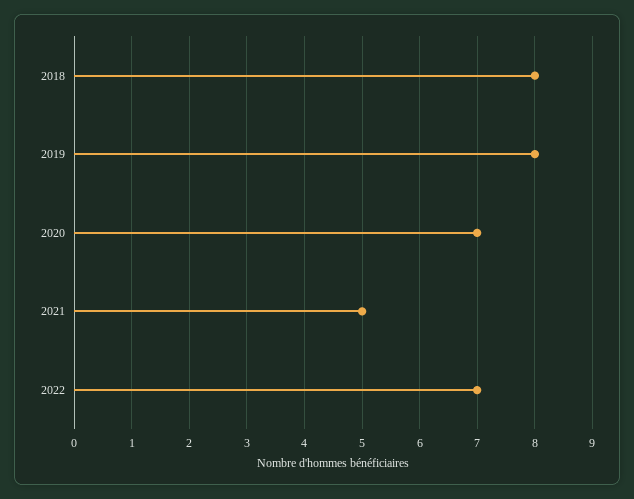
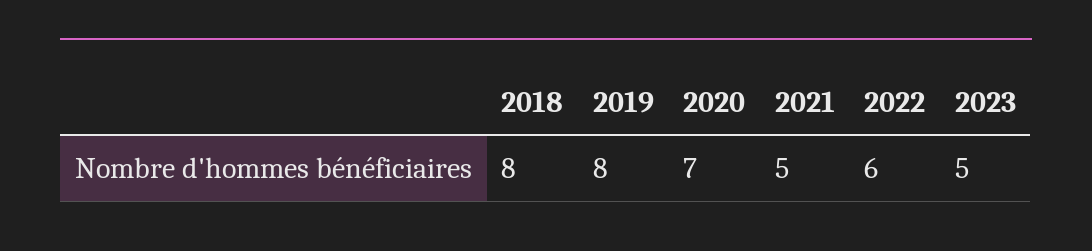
2022: 7 -> 6
2023: none -> 5

